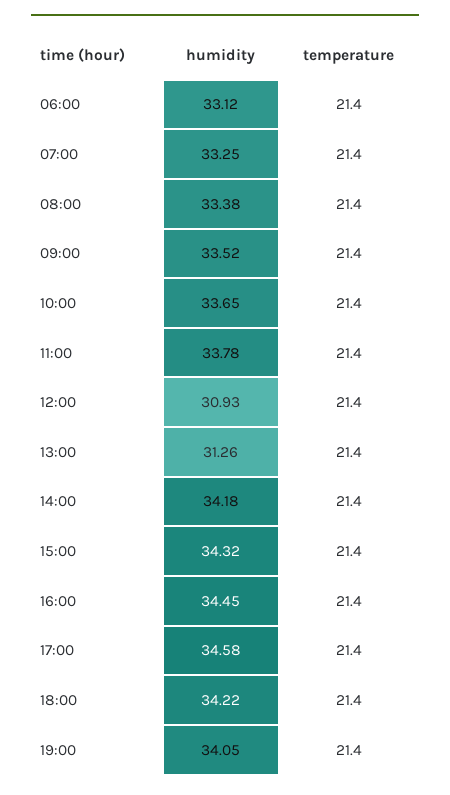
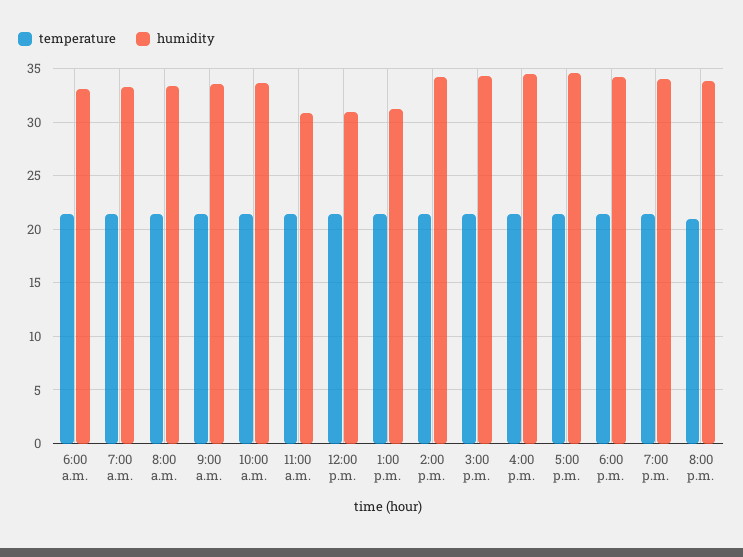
humidity, 11:00: 33.78 -> 31
temperature, 8:00 p.m.: none -> 21
humidity, 8:00 p.m.: none -> 34

